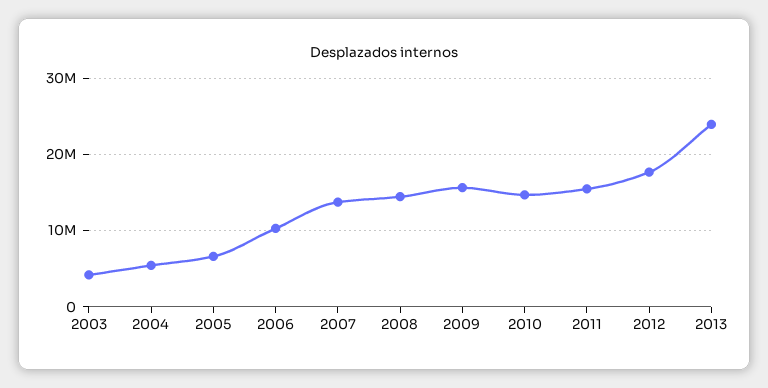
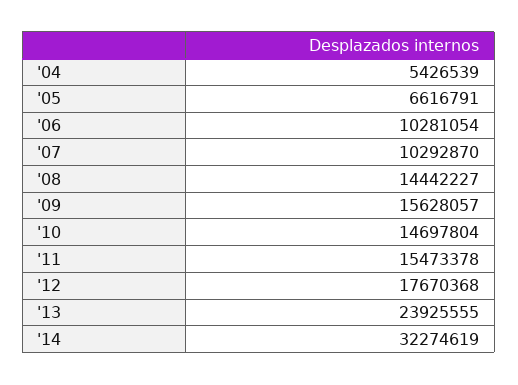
2003: 4000000 -> none
2007: 14000000 -> 10292870
'14: none -> 32274619

